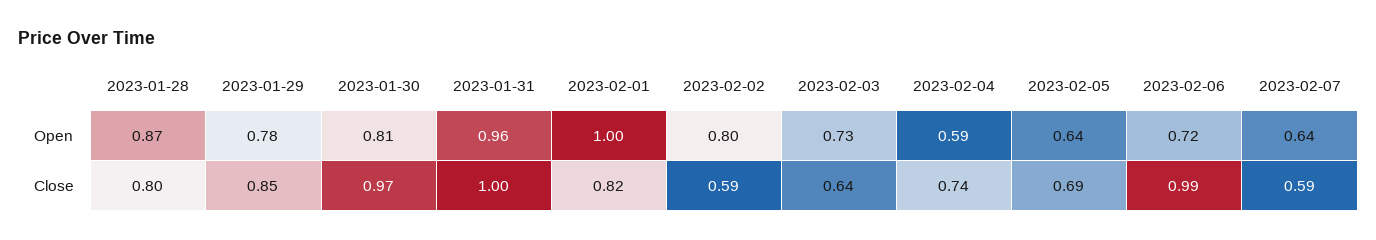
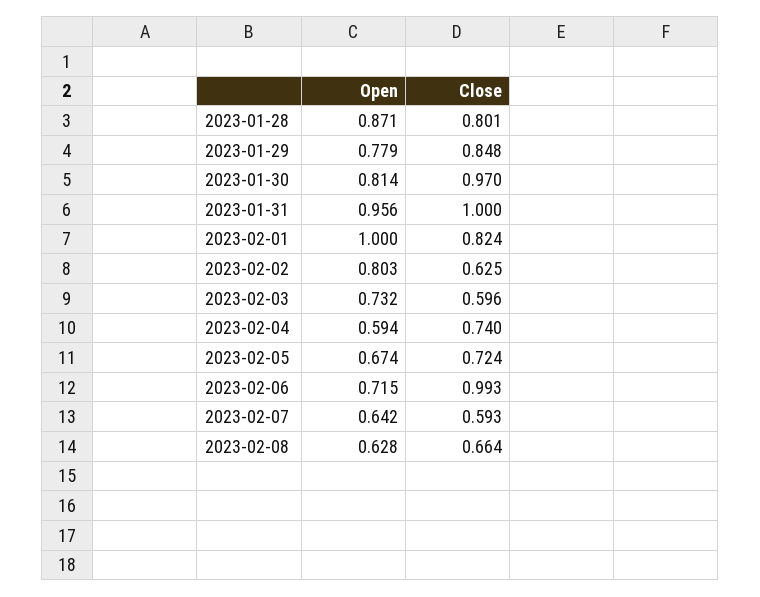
2023-02-05, Open: 0.64 -> 0.674
2023-02-02, Close: 0.59 -> 0.625
2023-02-03, Close: 0.64 -> 0.596
2023-02-05, Close: 0.69 -> 0.724
2023-02-08, Open: none -> 0.628
2023-02-08, Close: none -> 0.664

